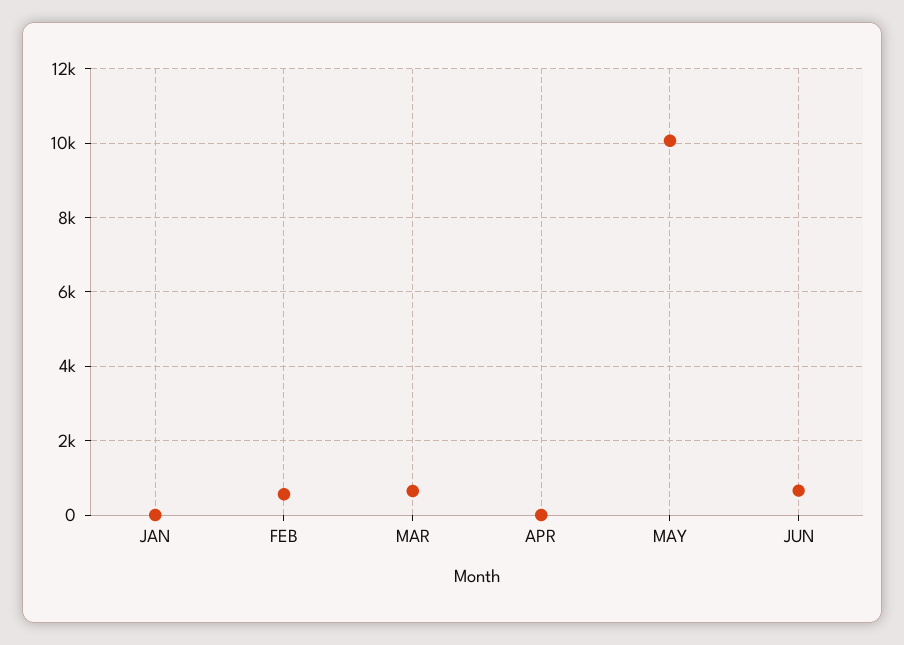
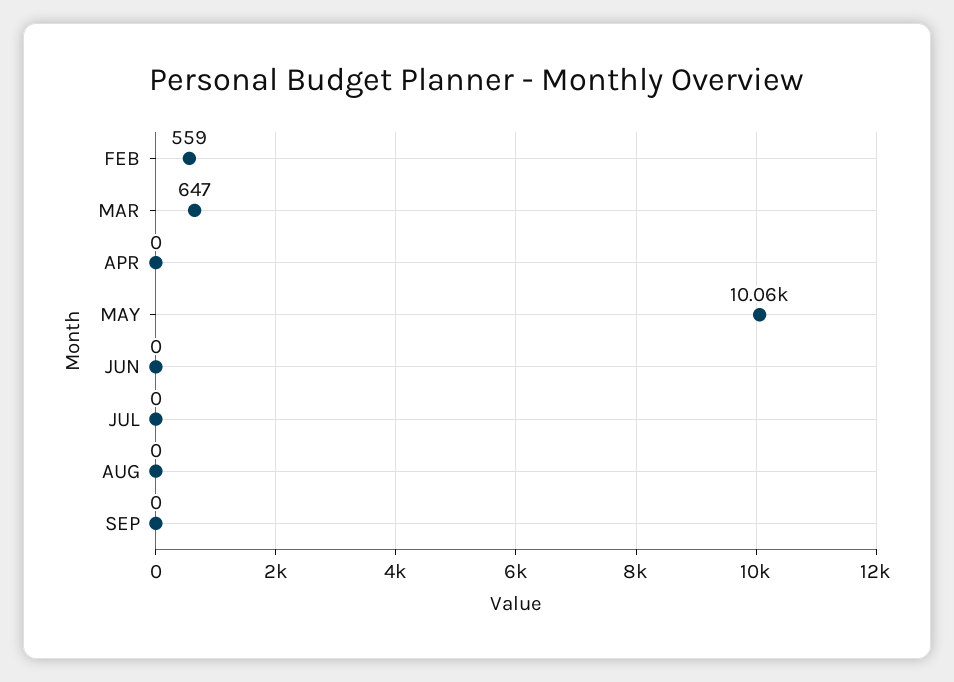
JAN: 0 -> none
JUN: 600 -> 0
JUL: none -> 0
AUG: none -> 0
SEP: none -> 0

